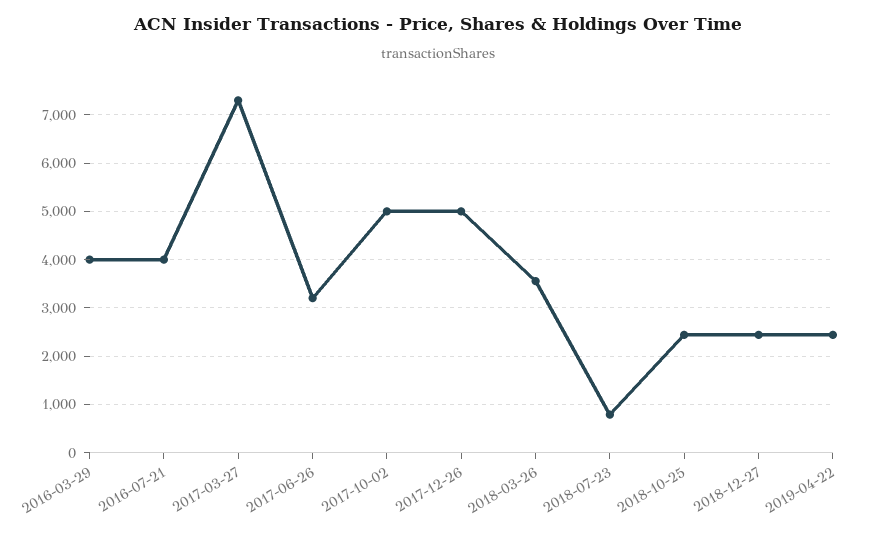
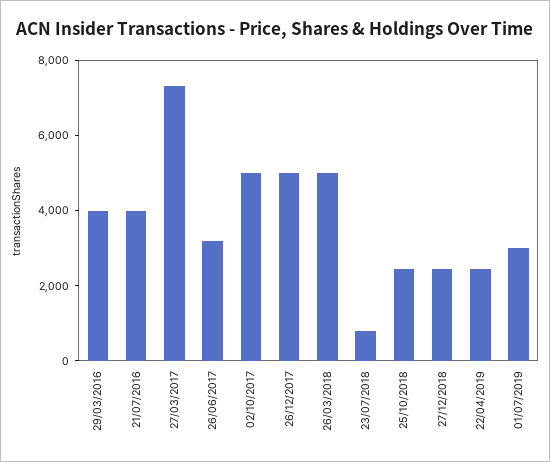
2018-03-26: 3600 -> 5000
01/07/2019: none -> 3000

